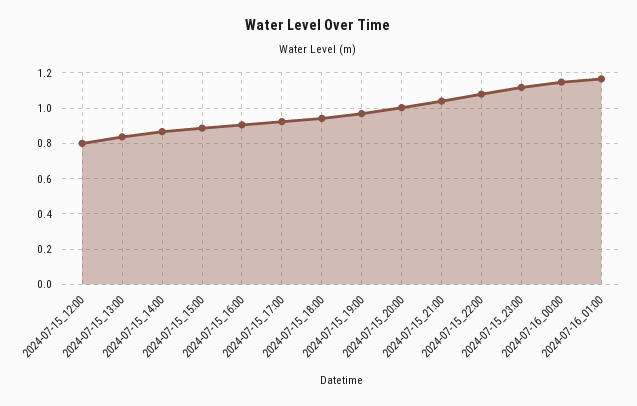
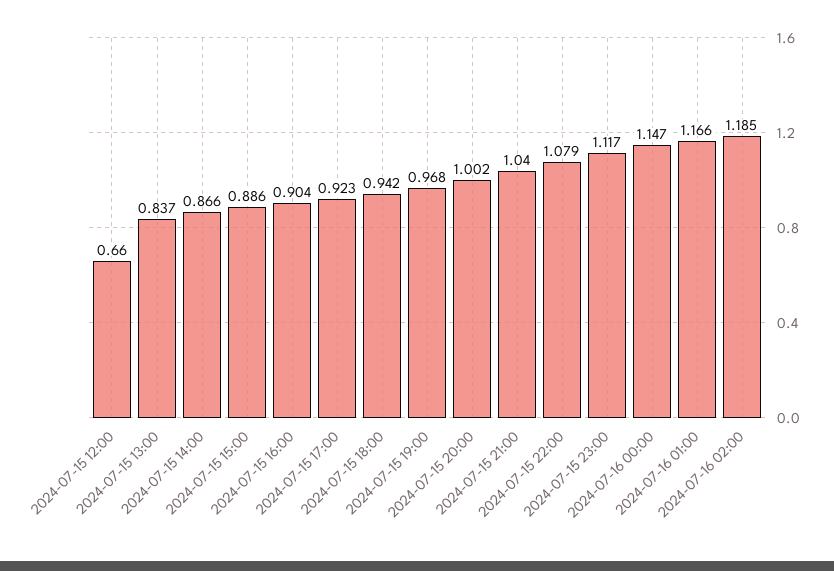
2024-07-15_12:00: 0.8 -> 0.66
2024-07-16 02:00: none -> 1.185

